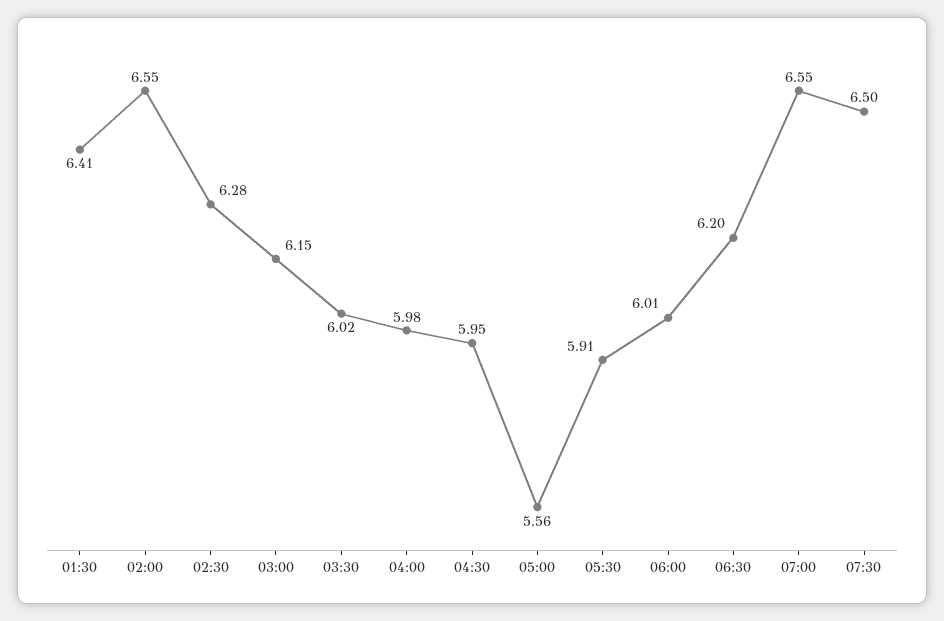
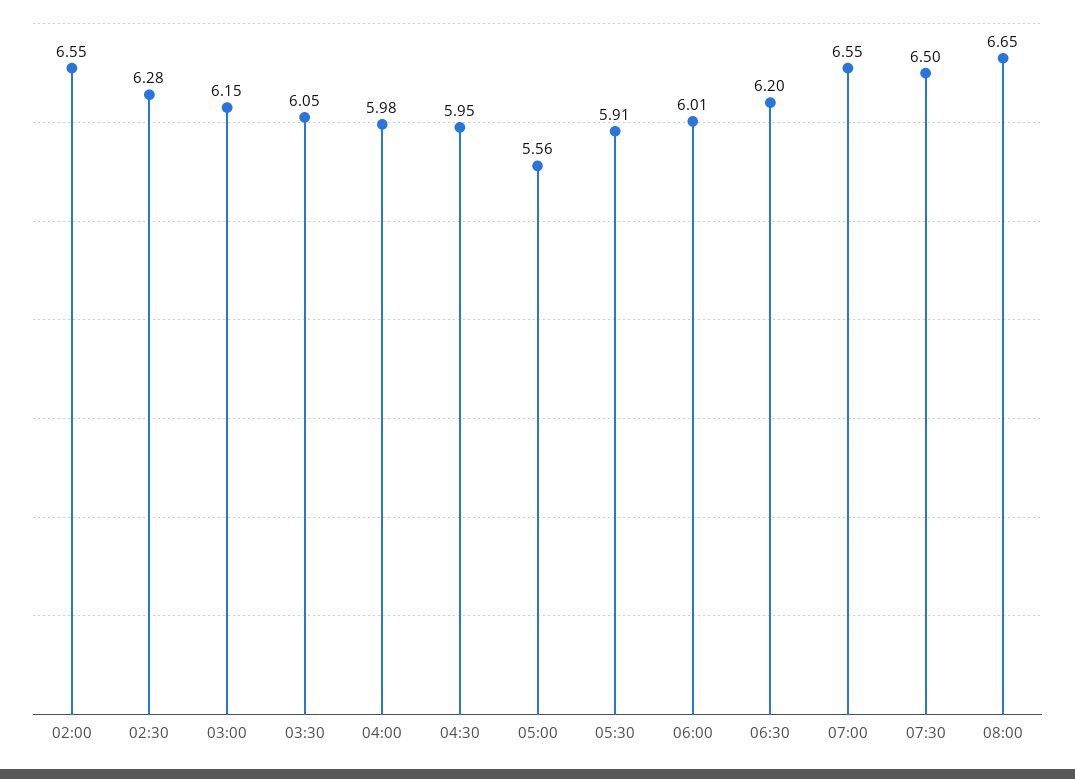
01:30: 6.41 -> none
03:30: 6.02 -> 6.05
08:00: none -> 6.65

